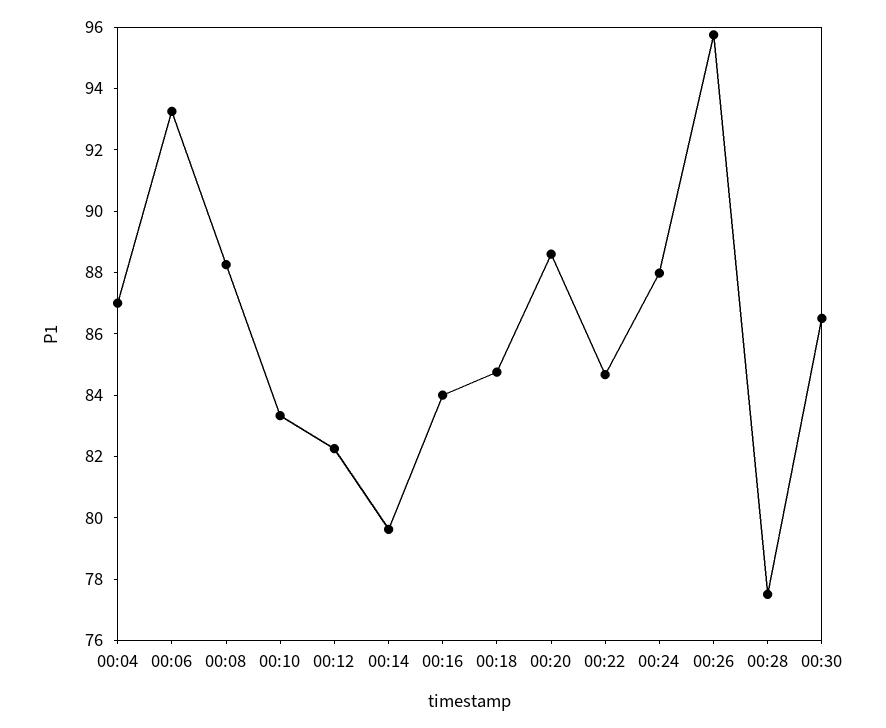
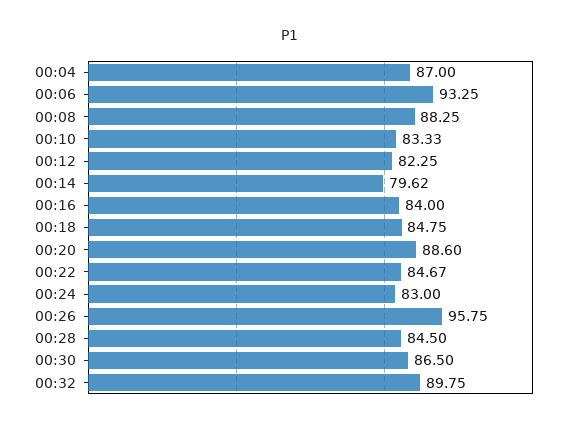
00:24: 88 -> 83
00:28: 77.5 -> 84.5
00:32: none -> 89.75

